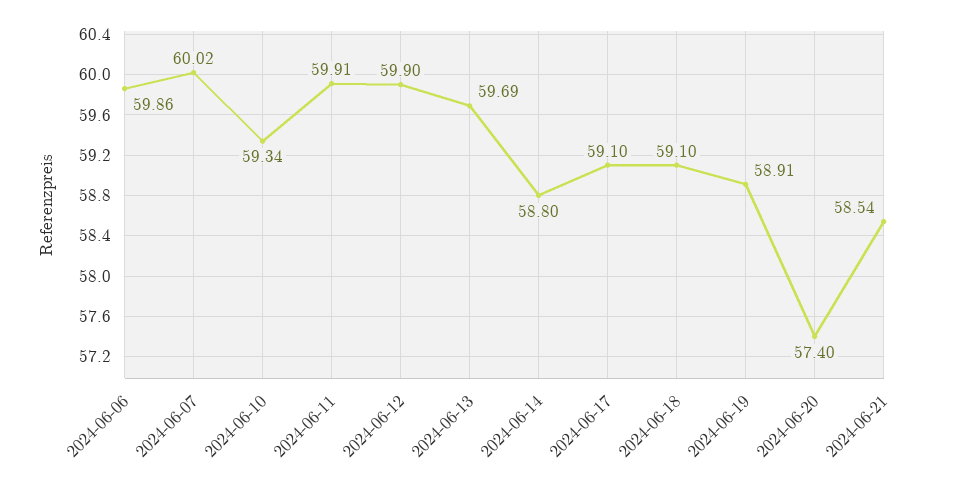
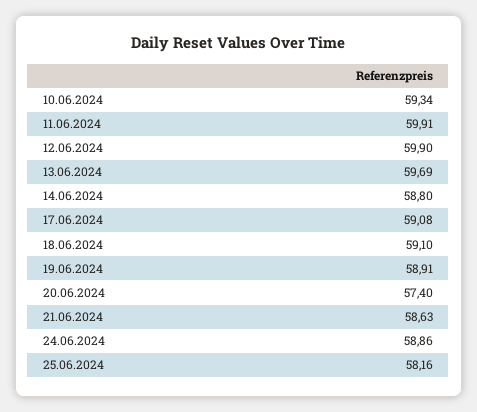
2024-06-06: 59.86 -> none
2024-06-07: 60.02 -> none
2024-06-17: 59.1 -> 59.08
2024-06-21: 58.54 -> 58.63
24.06.2024: none -> 58.86
25.06.2024: none -> 58.16

